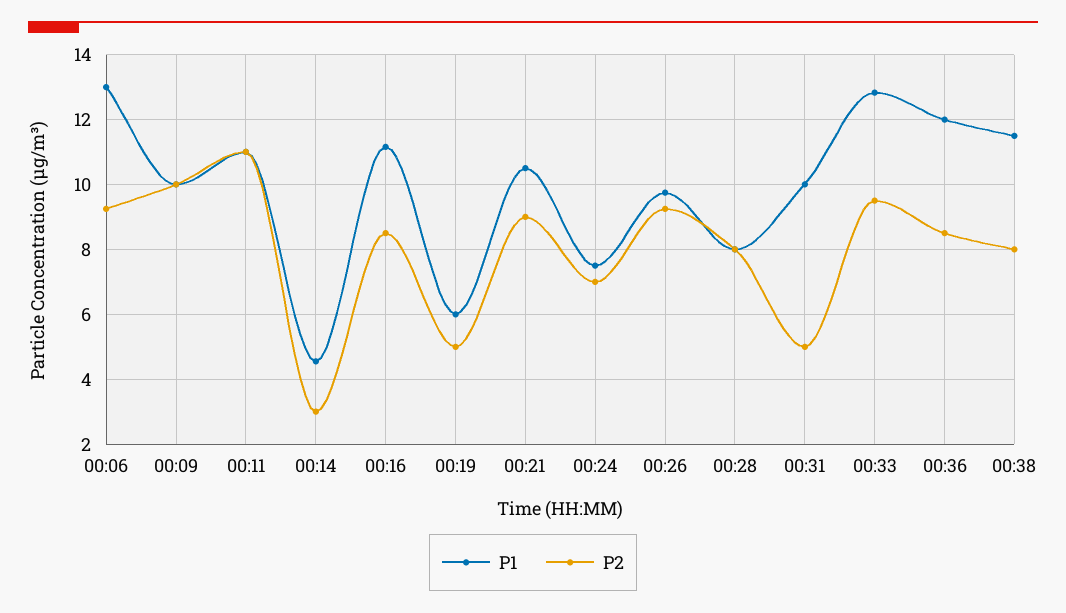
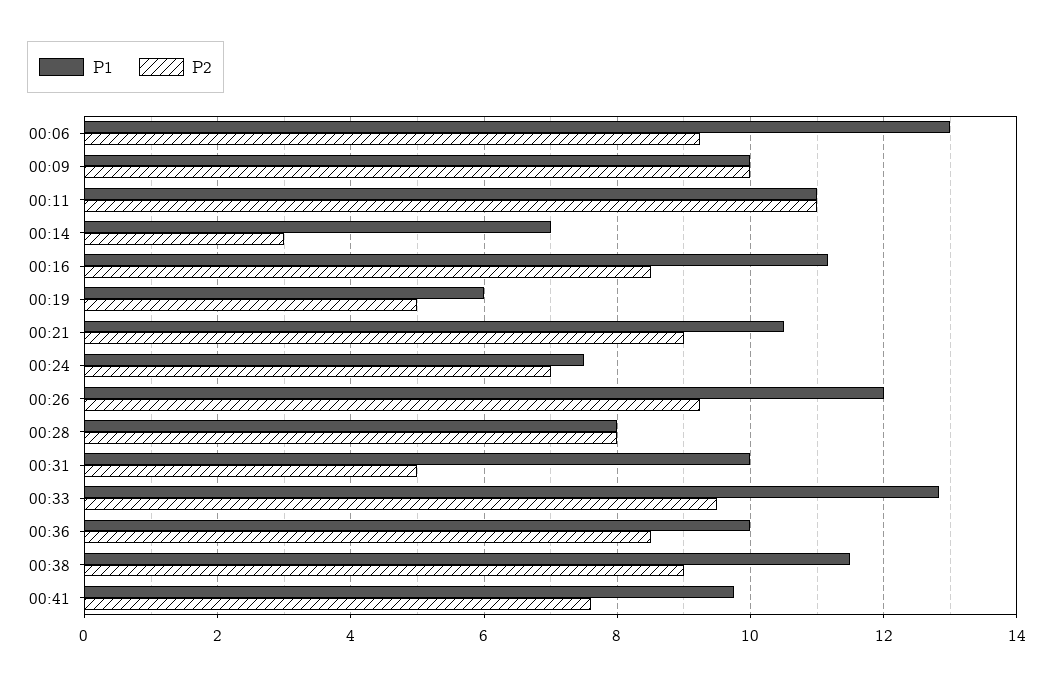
P1, 00:14: 4.6 -> 7
P1, 00:26: 9.8 -> 12
P1, 00:36: 12 -> 10
P2, 00:38: 8 -> 9
P1, 00:41: none -> 9.8
P2, 00:41: none -> 7.6

